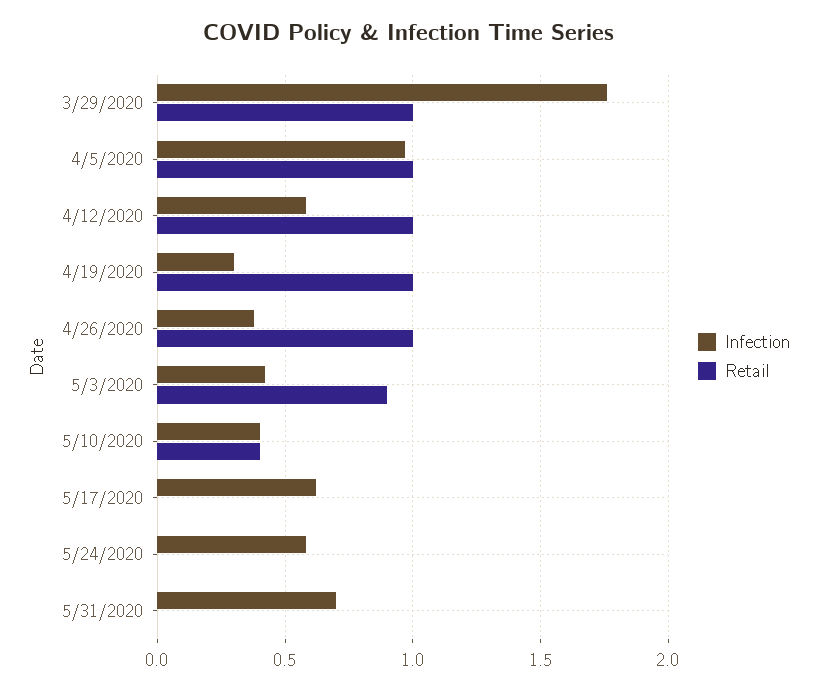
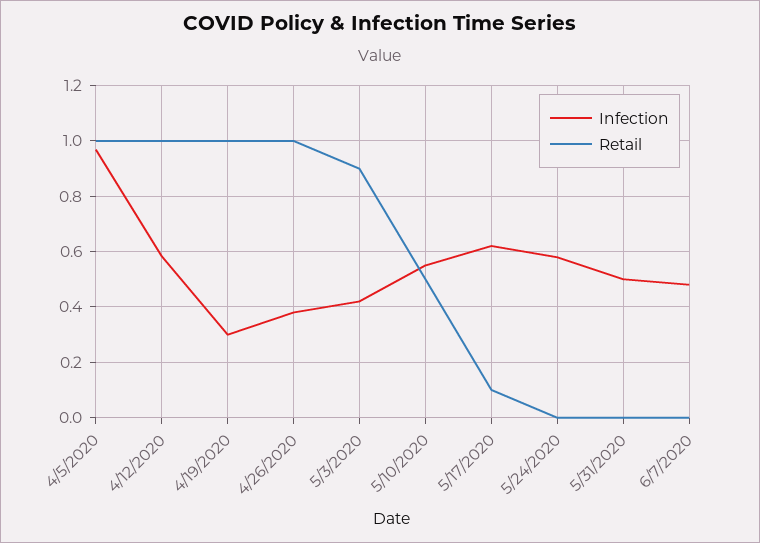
Infection, 3/29/2020: 1.75 -> none
Retail, 3/29/2020: 1 -> none
Infection, 5/10/2020: 0.4 -> 0.55
Retail, 5/10/2020: 0.4 -> 0.5
Retail, 5/17/2020: 0 -> 0.1
Infection, 5/31/2020: 0.7 -> 0.5
Infection, 6/7/2020: none -> 0.475
Retail, 6/7/2020: none -> 0

